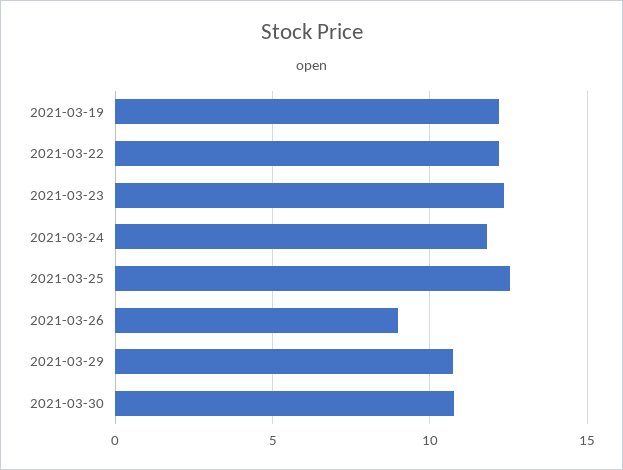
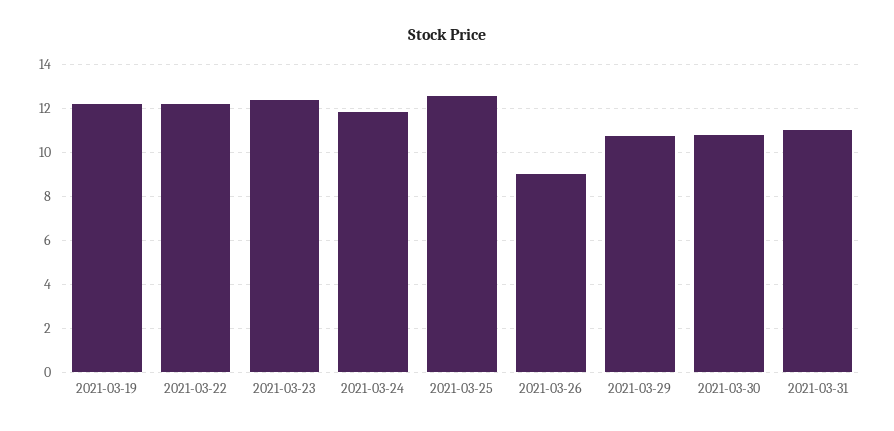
2021-03-31: none -> 11

